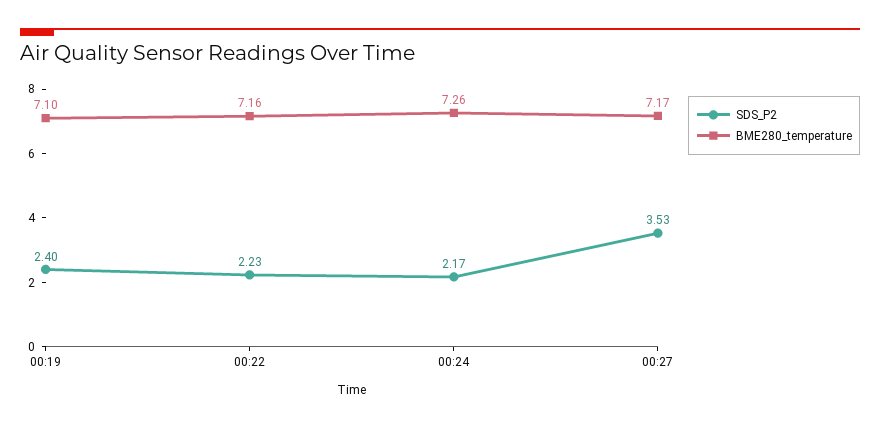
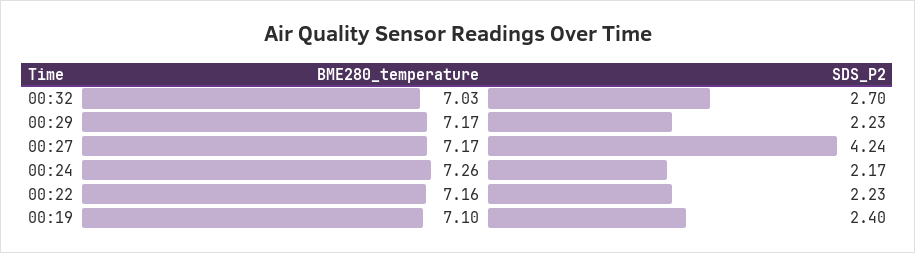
SDS_P2, 00:27: 3.53 -> 4.24
BME280_temperature, 00:32: none -> 7.03
SDS_P2, 00:32: none -> 2.7
BME280_temperature, 00:29: none -> 7.17
SDS_P2, 00:29: none -> 2.23

